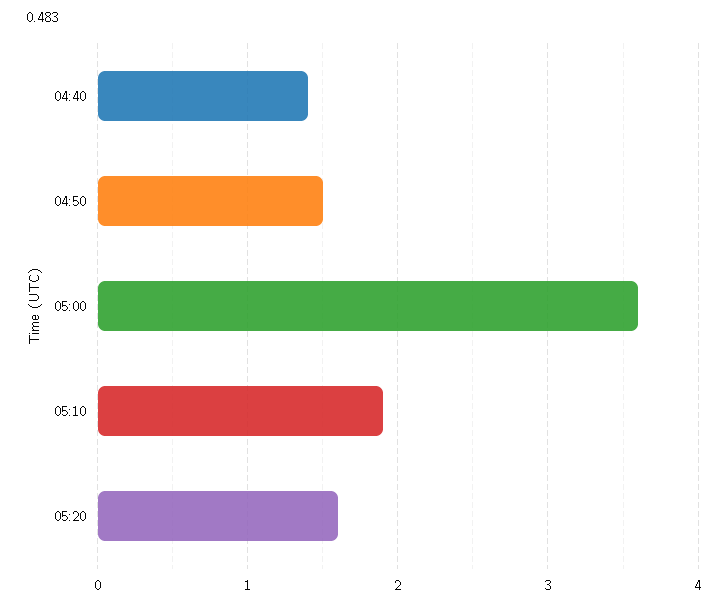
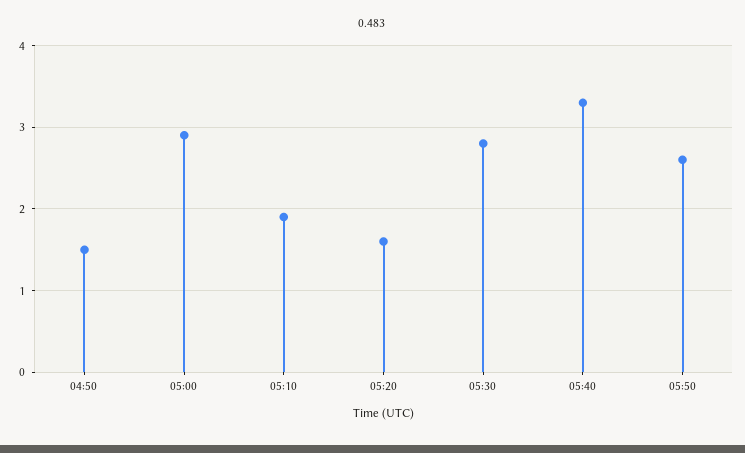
04:40: 1.4 -> none
05:00: 3.6 -> 2.9
05:30: none -> 2.8
05:40: none -> 3.3
05:50: none -> 2.6

